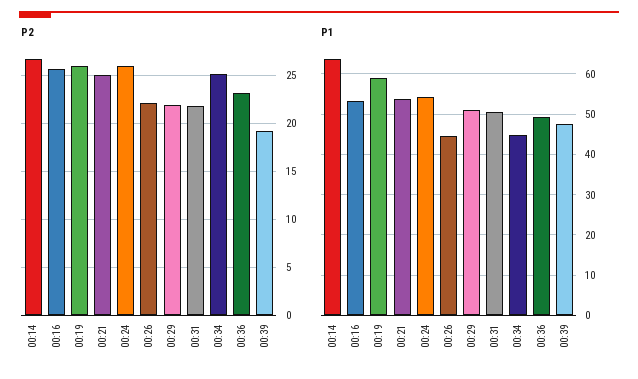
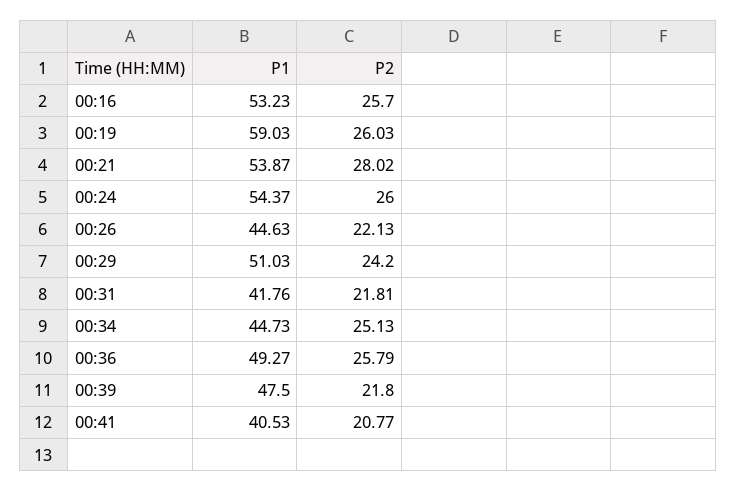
P2, 00:14: 27 -> none
P2, 00:21: 25 -> 28.02
P2, 00:29: 22 -> 24.2
P2, 00:36: 23 -> 25.79
P2, 00:39: 19 -> 21.8
P1, 00:14: 64 -> none
P1, 00:31: 50 -> 41.76
P1, 00:41: none -> 40.53
P2, 00:41: none -> 20.77

